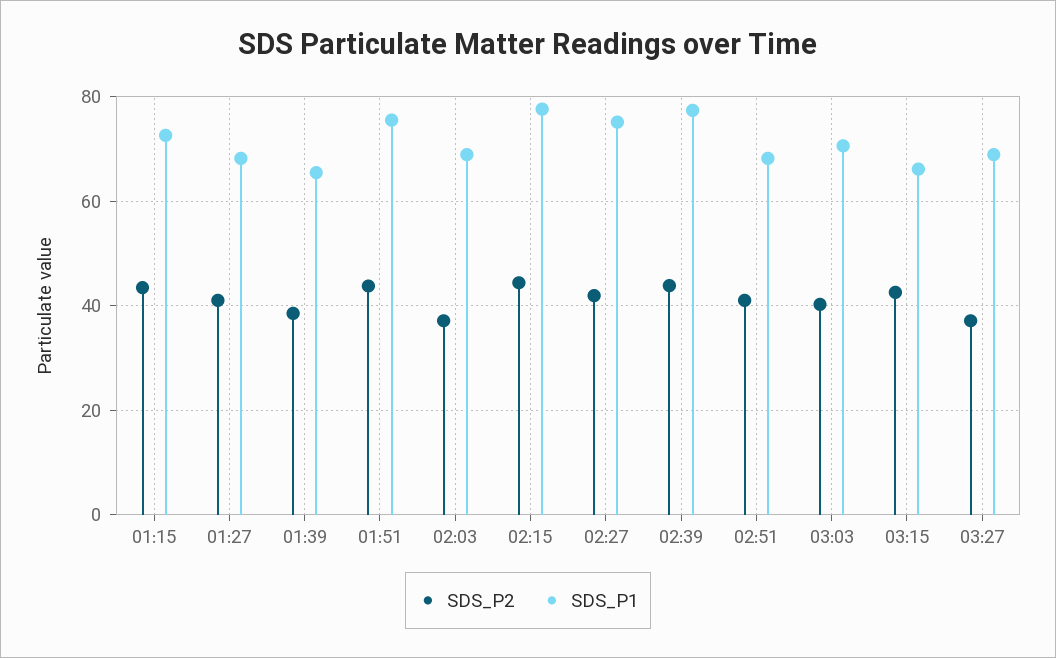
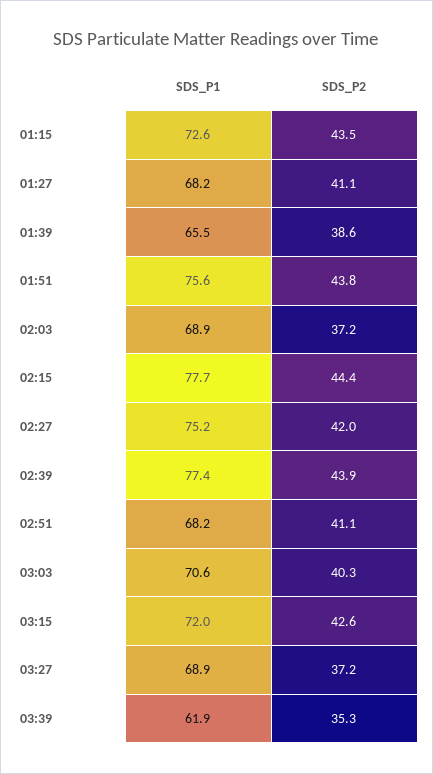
SDS_P1, 03:15: 66 -> 72
SDS_P1, 03:39: none -> 61.9
SDS_P2, 03:39: none -> 35.3

